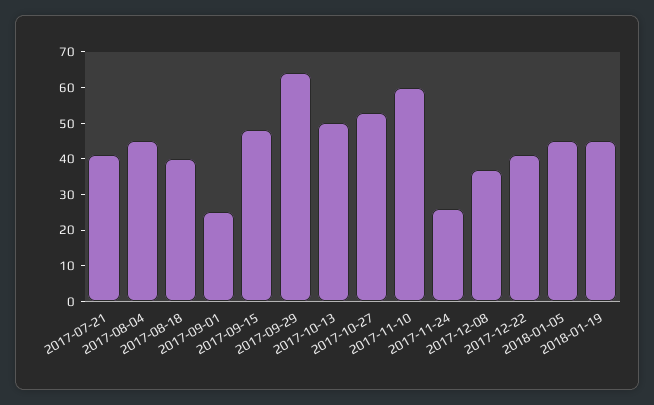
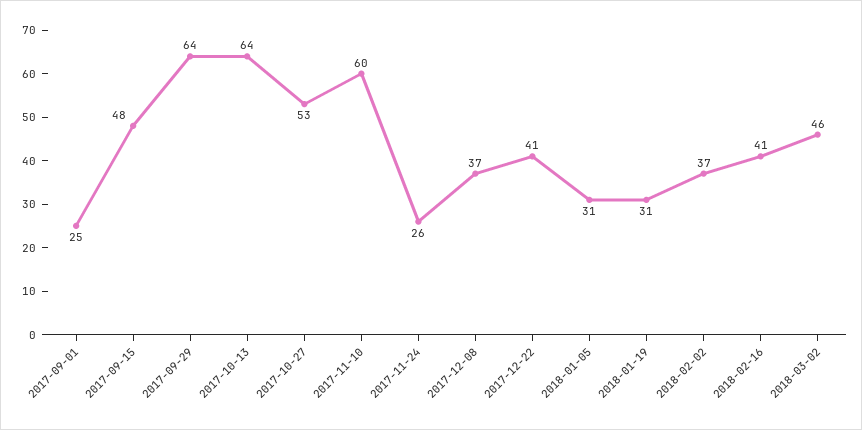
2017-07-21: 40 -> none
2017-08-04: 45 -> none
2017-08-18: 40 -> none
2017-10-13: 50 -> 64
2018-01-05: 45 -> 31
2018-01-19: 45 -> 31
2018-02-02: none -> 37
2018-02-16: none -> 41
2018-03-02: none -> 46

